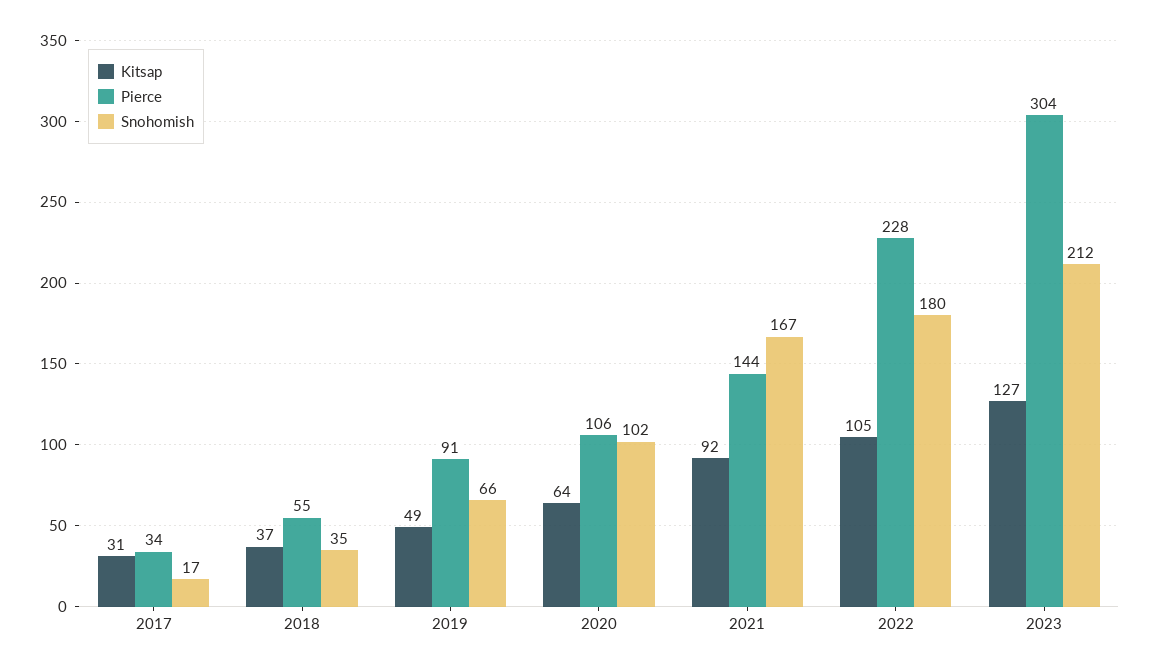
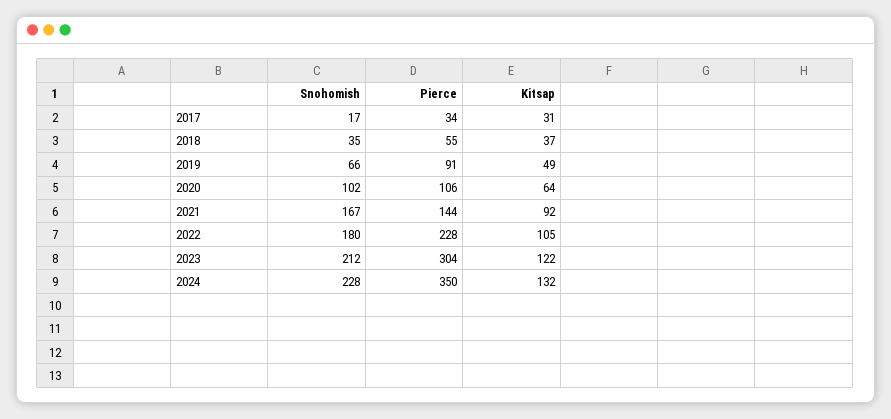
Kitsap, 2023: 127 -> 122
Snohomish, 2024: none -> 228
Pierce, 2024: none -> 350
Kitsap, 2024: none -> 132

